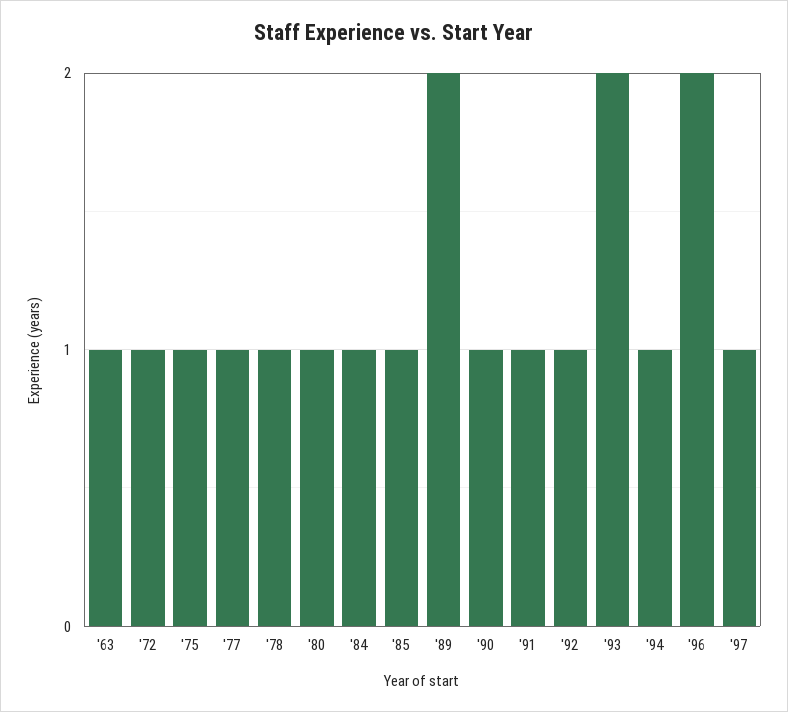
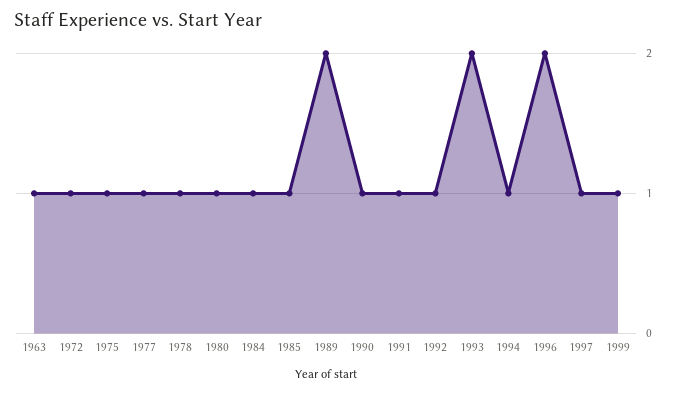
1999: none -> 1

